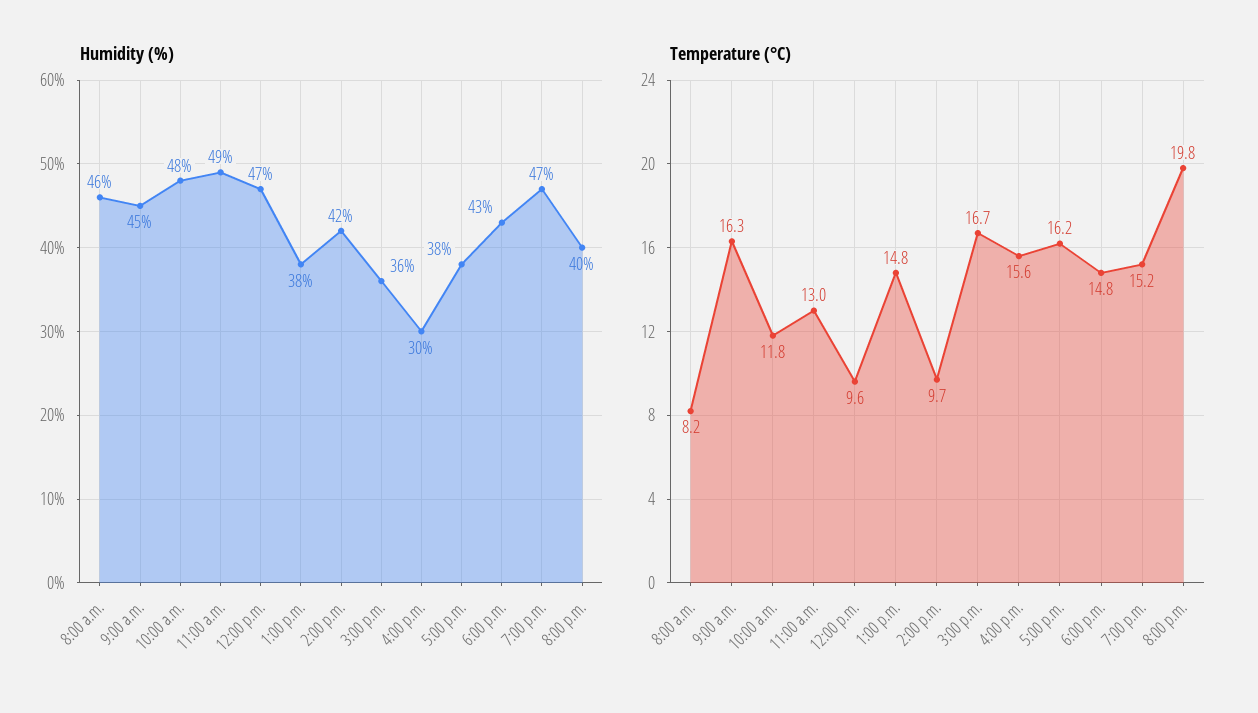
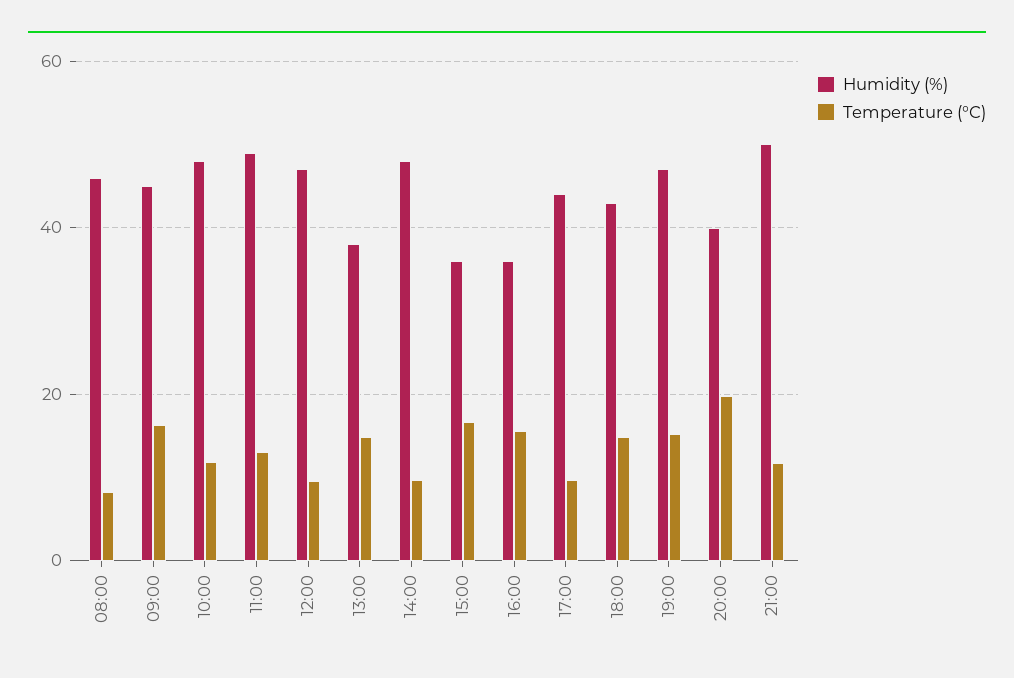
Humidity (%), 2:00 p.m.: 42 -> 48
Humidity (%), 4:00 p.m.: 30 -> 36
Humidity (%), 5:00 p.m.: 38 -> 44
Temperature (°C), 5:00 p.m.: 16.2 -> 10
Humidity (%), 21:00: none -> 50
Temperature (°C), 21:00: none -> 12

